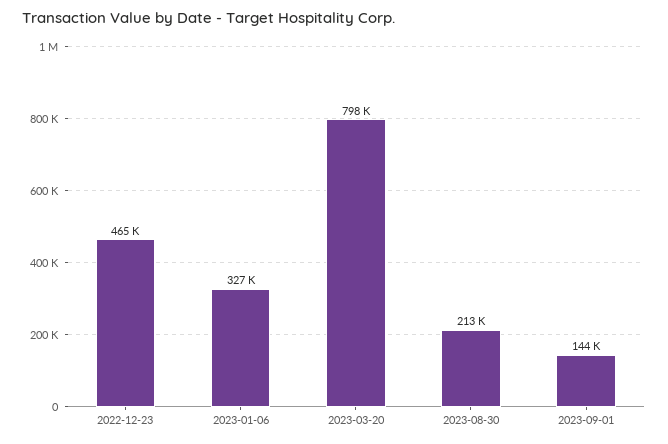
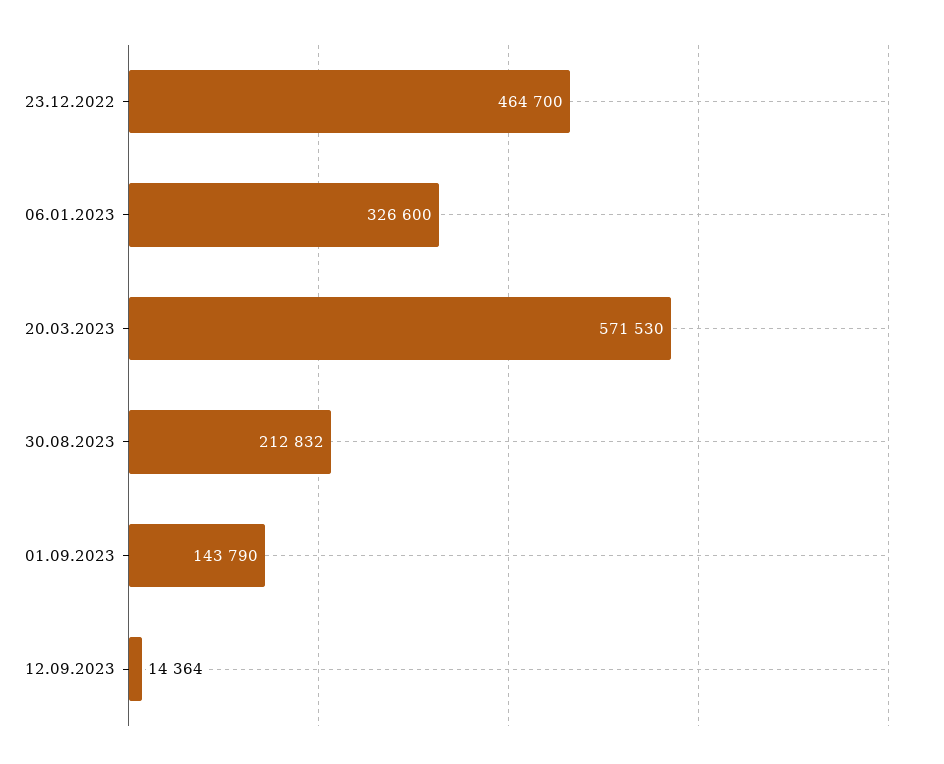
2023-03-20: 798000 -> 571530
12.09.2023: none -> 14364

